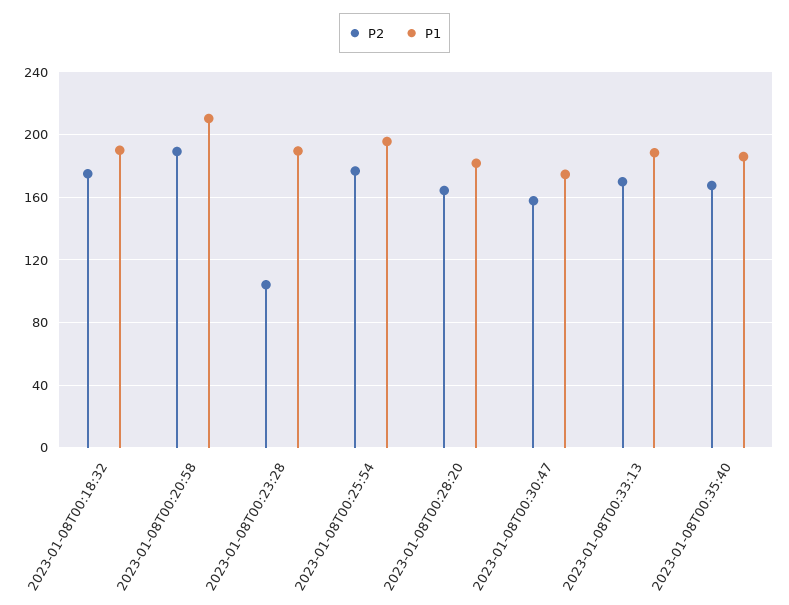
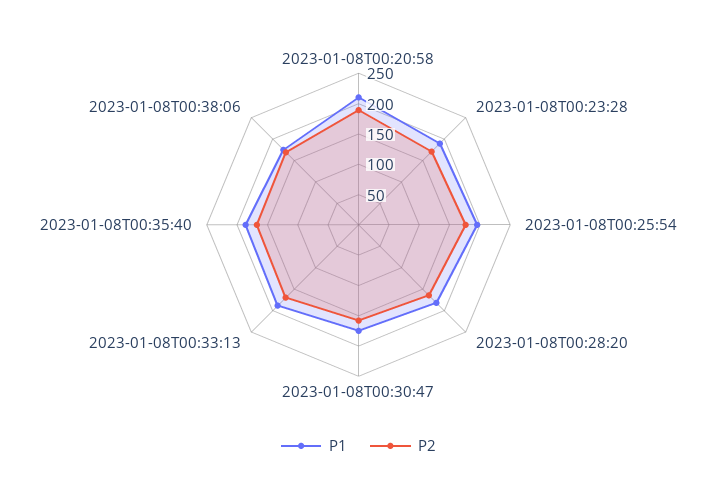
P2, 2023-01-08T00:18:32: 175 -> none
P1, 2023-01-08T00:18:32: 190 -> none
P2, 2023-01-08T00:23:28: 105 -> 175
P1, 2023-01-08T00:38:06: none -> 175
P2, 2023-01-08T00:38:06: none -> 175

